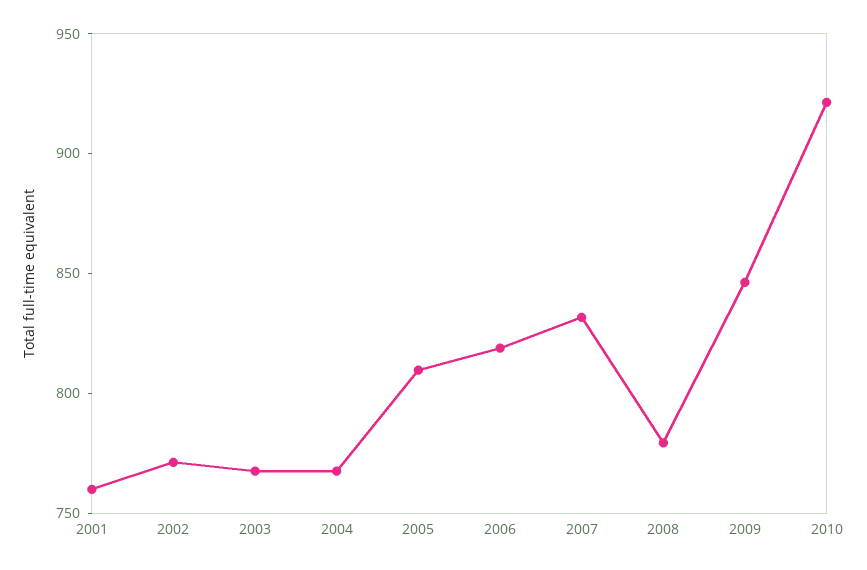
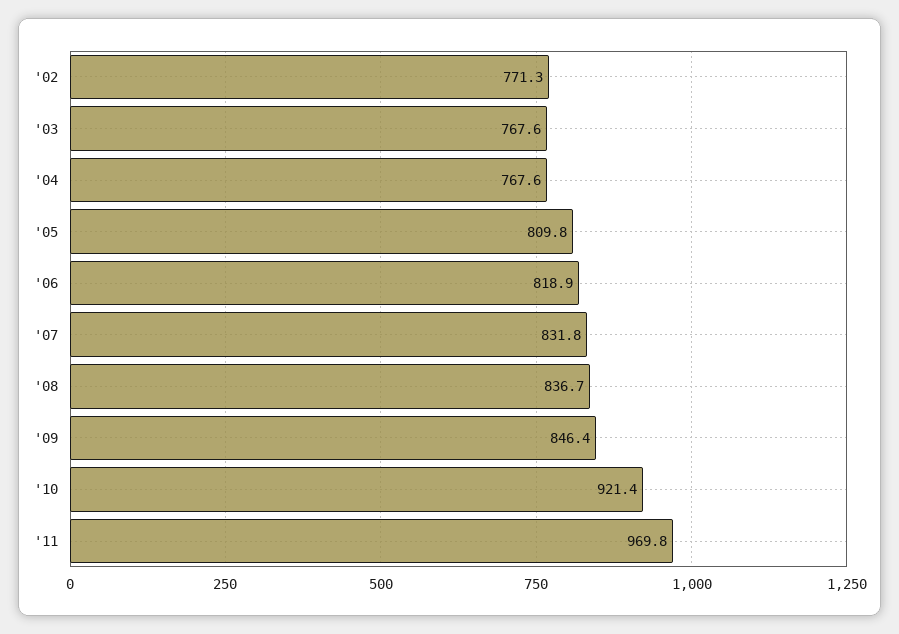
2001: 760 -> none
2008: 780 -> 836.7
'11: none -> 969.8

